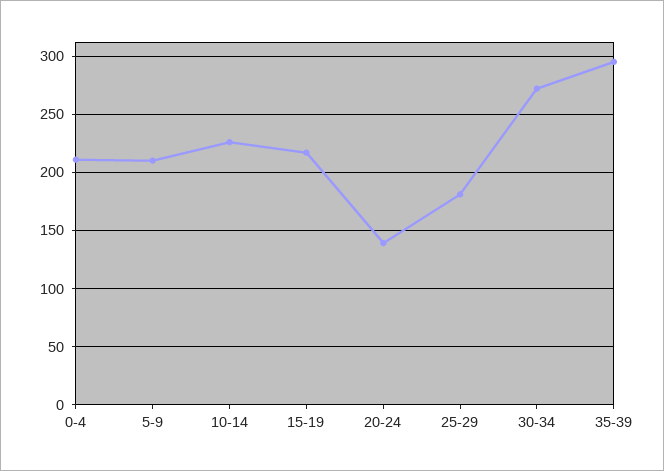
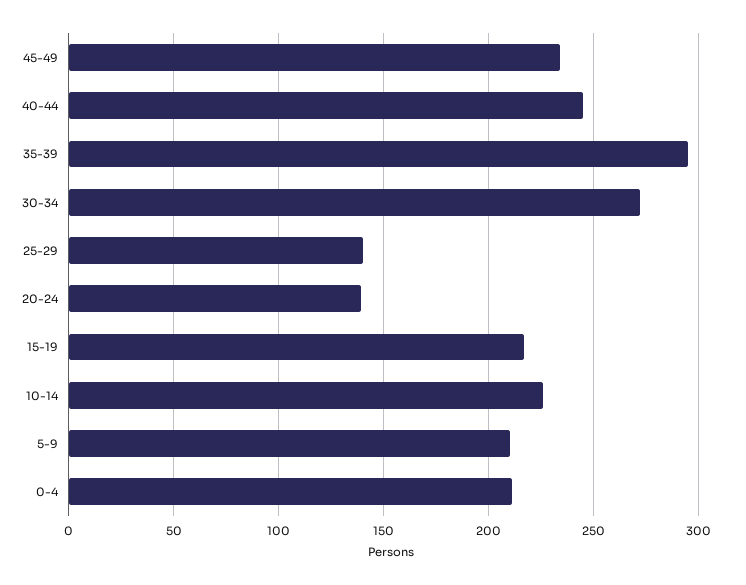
25-29: 180 -> 140
45-49: none -> 235
40-44: none -> 245

